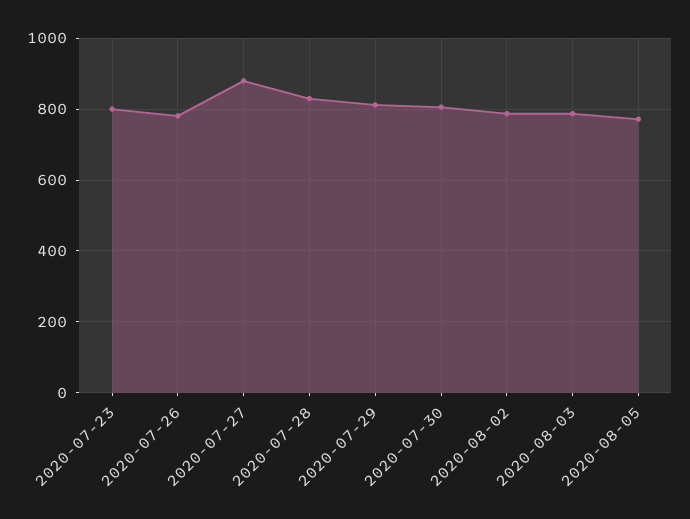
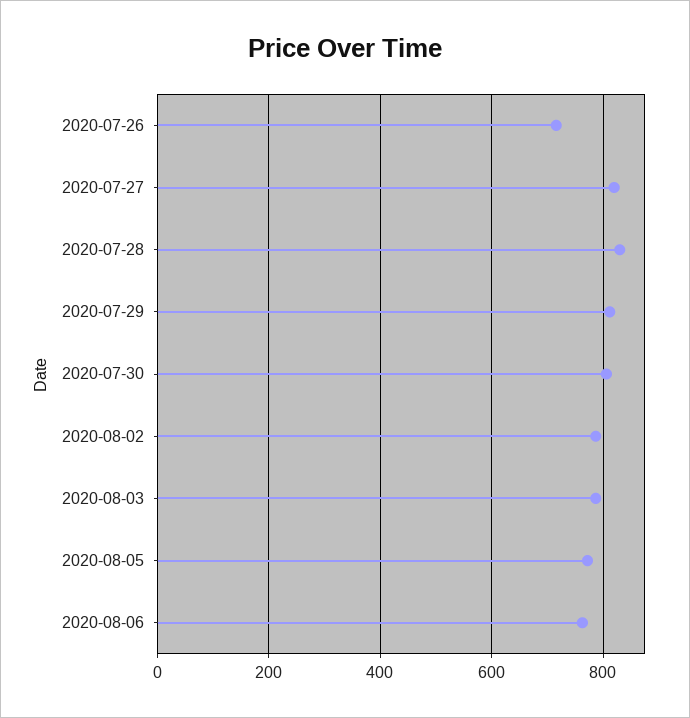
2020-07-23: 800 -> none
2020-07-26: 780 -> 720
2020-07-27: 880 -> 820
2020-08-06: none -> 760

